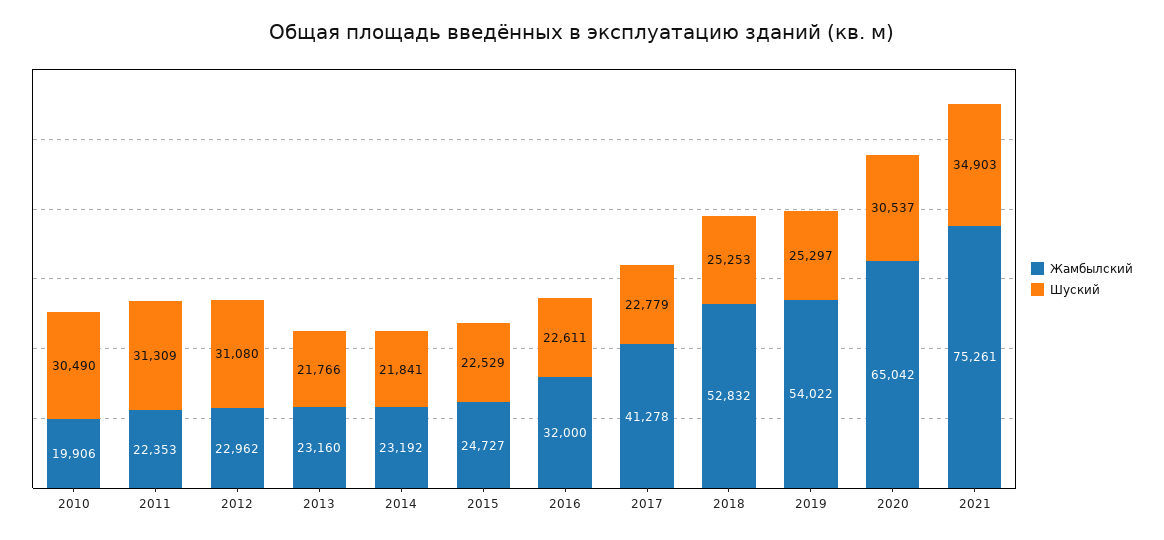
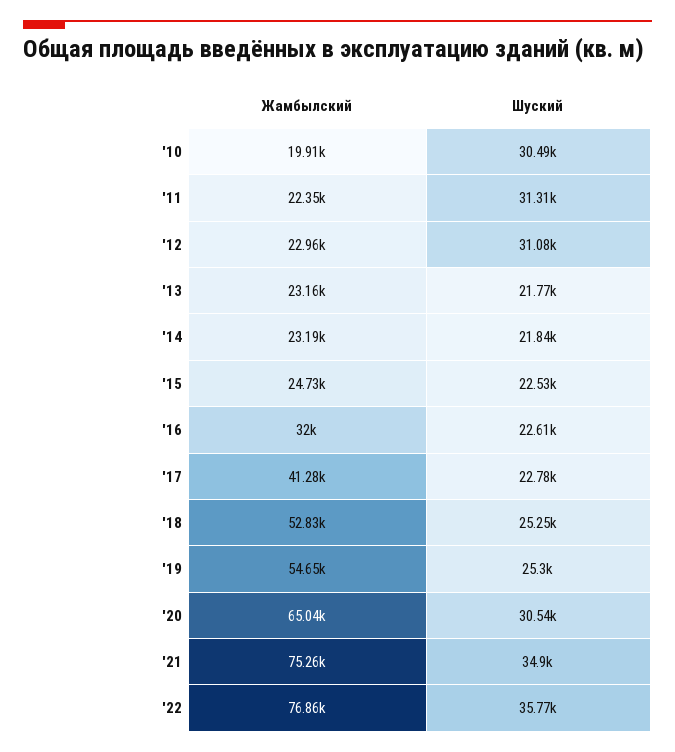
Жамбылский, 2019: 54022 -> 54650
Жамбылский, '22: none -> 76860
Шуский, '22: none -> 35770

